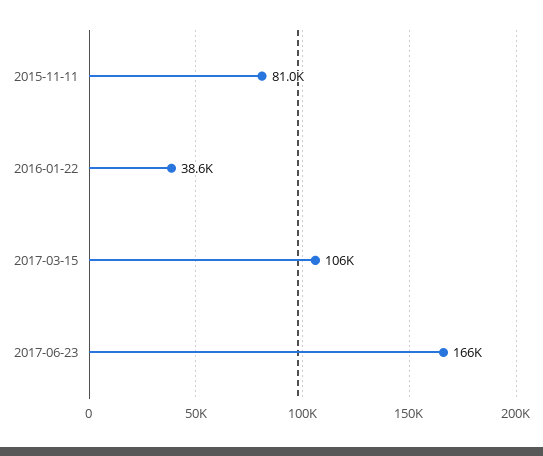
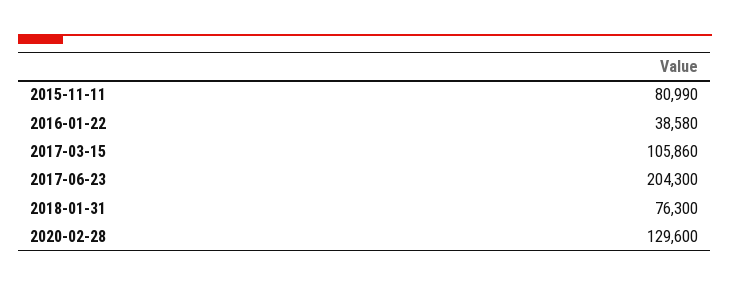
2017-06-23: 166000 -> 204300
2018-01-31: none -> 76300
2020-02-28: none -> 129600

